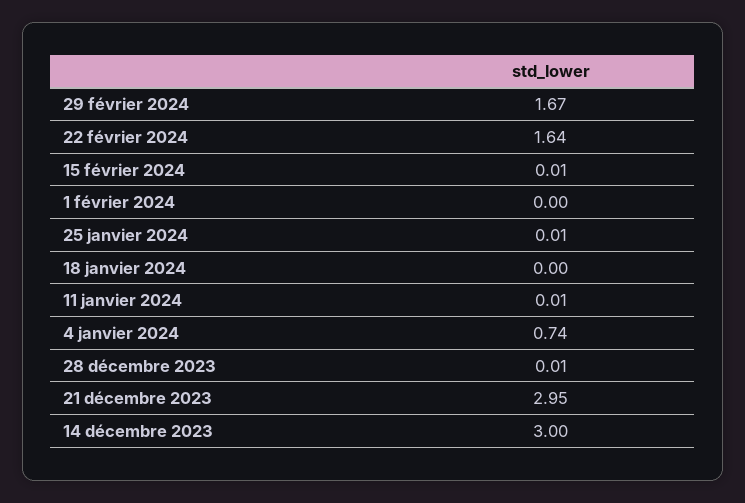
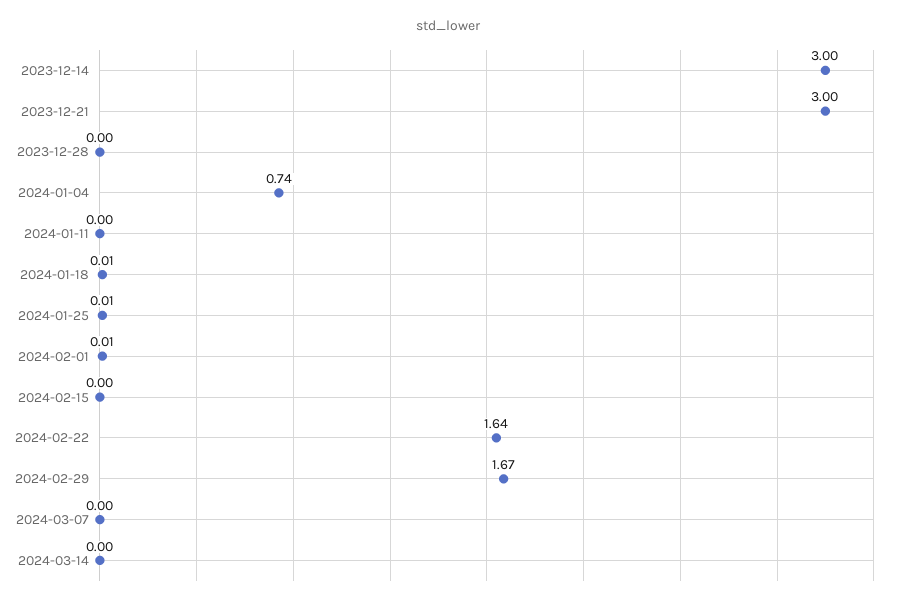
15 février 2024: 0.01 -> 0
1 février 2024: 0 -> 0.01
18 janvier 2024: 0 -> 0.01
11 janvier 2024: 0.01 -> 0
28 décembre 2023: 0.01 -> 0
21 décembre 2023: 2.95 -> 3
2024-03-07: none -> 0
2024-03-14: none -> 0

